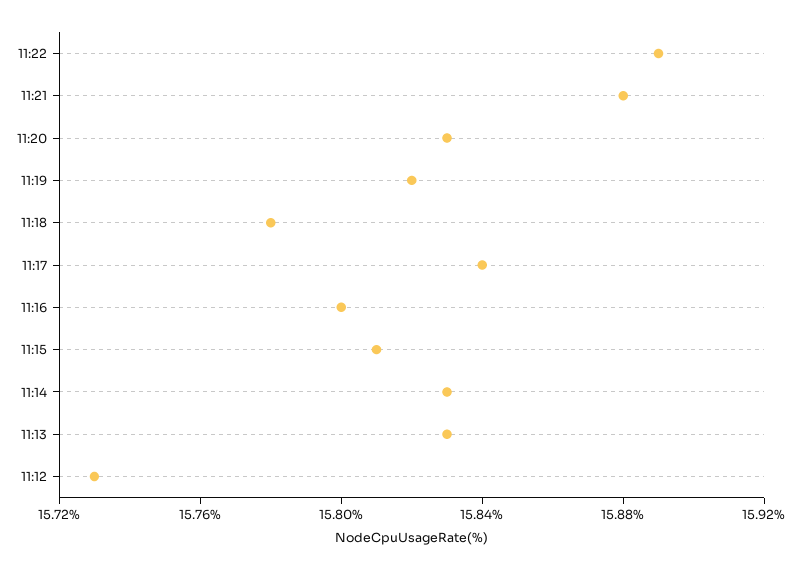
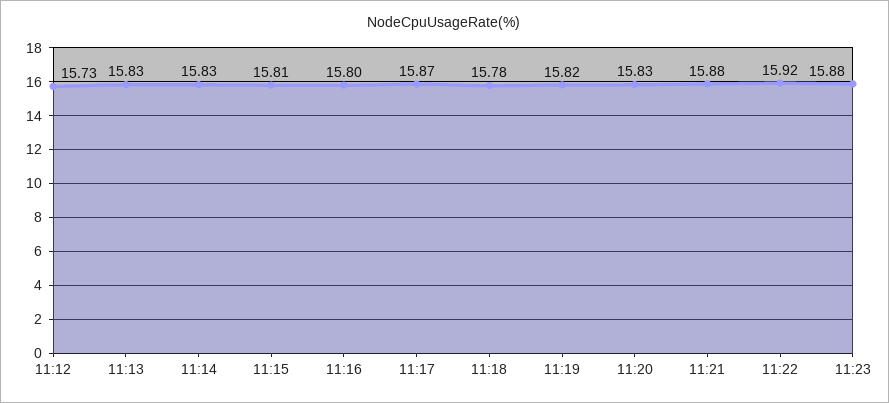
11:22: 15.89 -> 15.92
11:17: 15.84 -> 15.87
11:23: none -> 15.88

